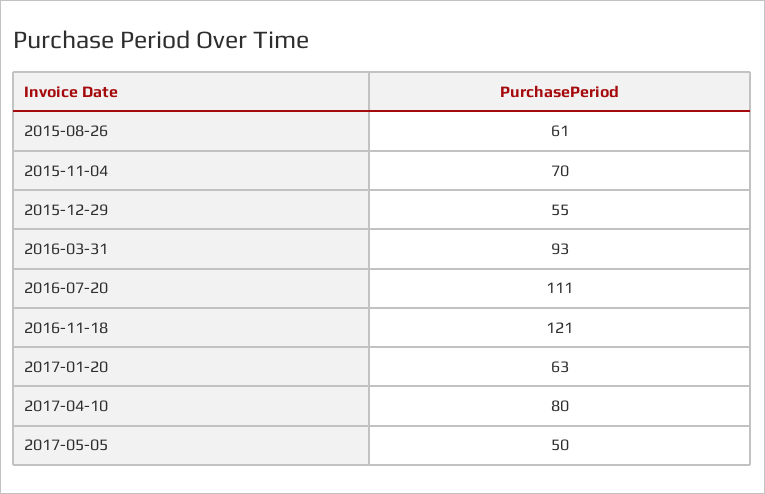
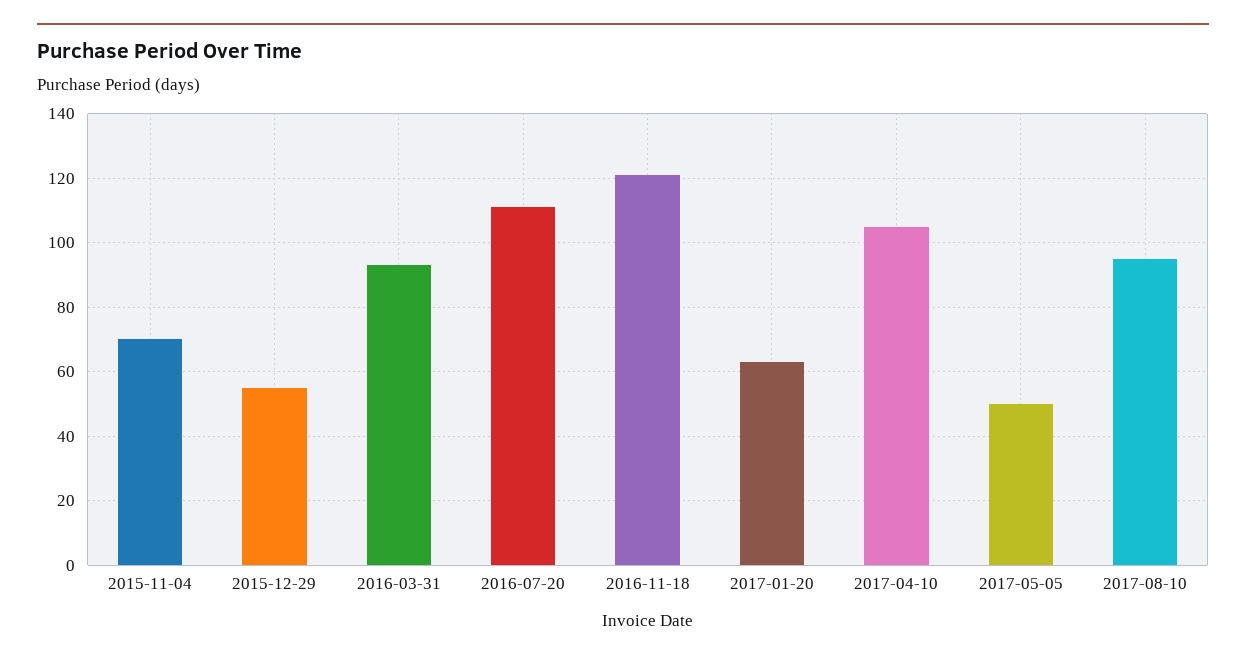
2015-08-26: 61 -> none
2017-04-10: 80 -> 105
2017-08-10: none -> 95

